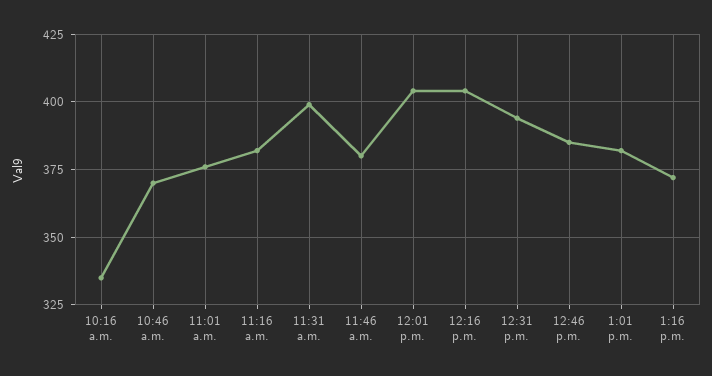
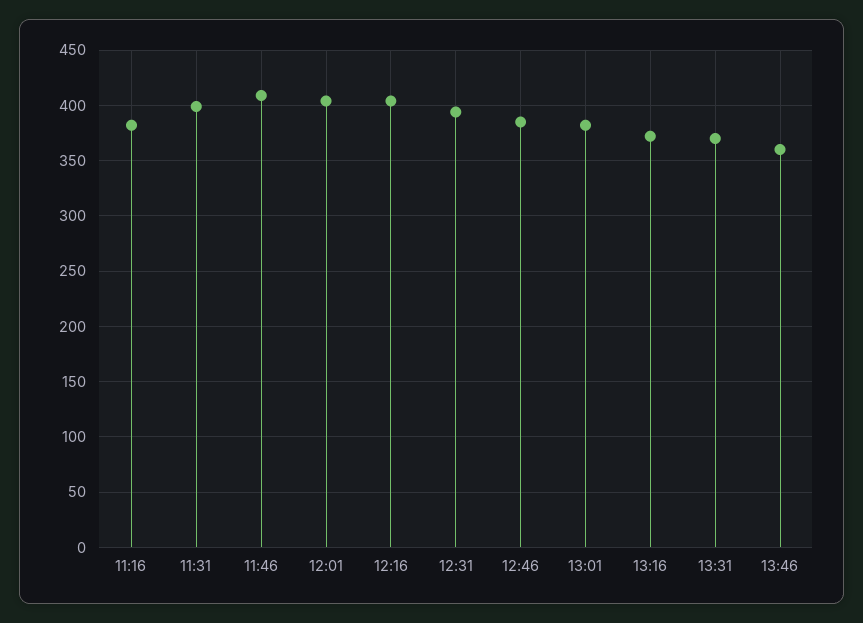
10:16 a.m.: 335 -> none
10:46 a.m.: 370 -> none
11:01 a.m.: 375 -> none
11:46 a.m.: 380 -> 410
13:31: none -> 370
13:46: none -> 360

